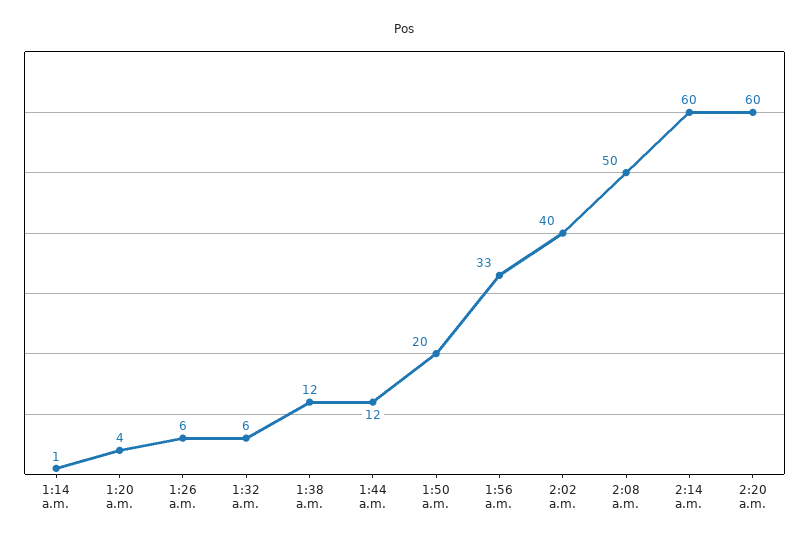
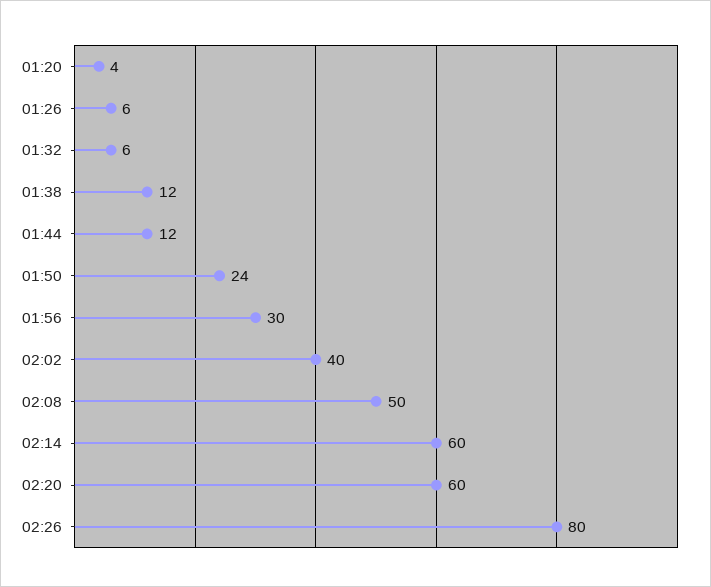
1:14 a.m.: 1 -> none
1:50 a.m.: 20 -> 24
1:56 a.m.: 33 -> 30
02:26: none -> 80

